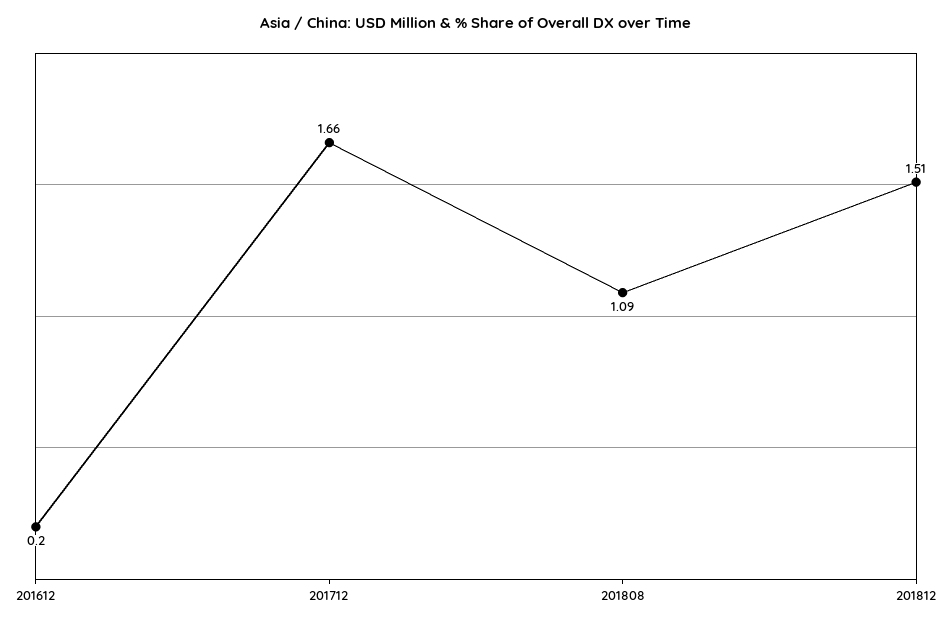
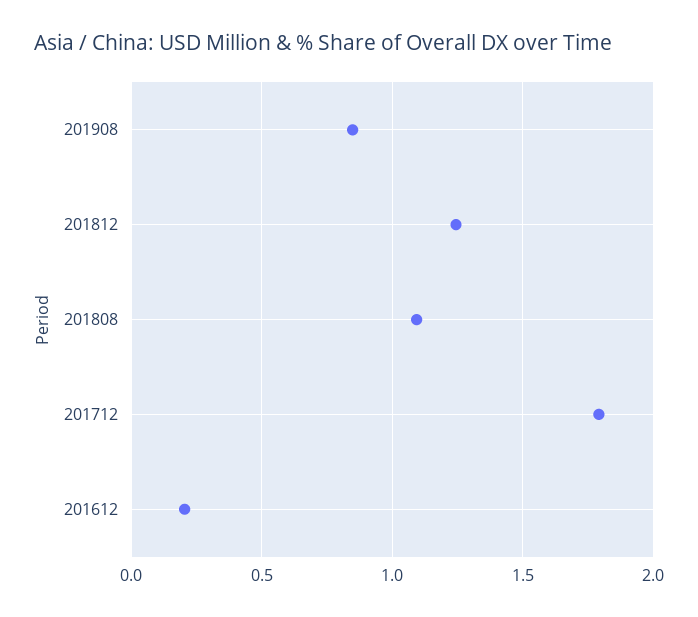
201712: 1.66 -> 1.8
201812: 1.51 -> 1.25
201908: none -> 0.85

